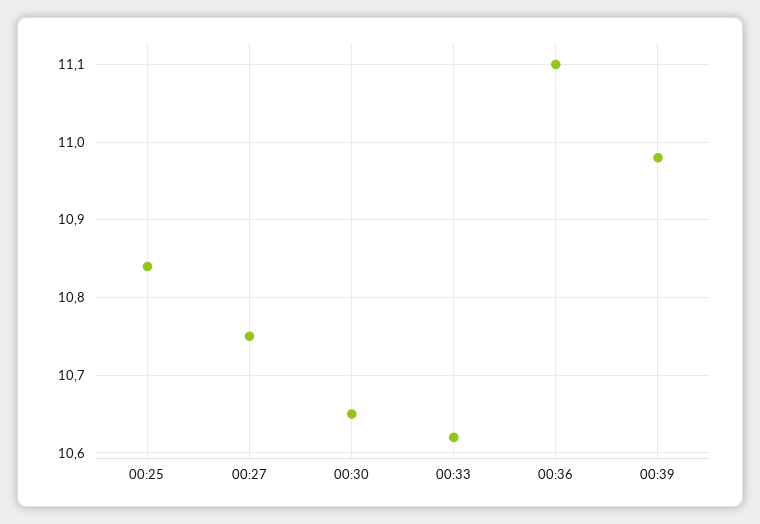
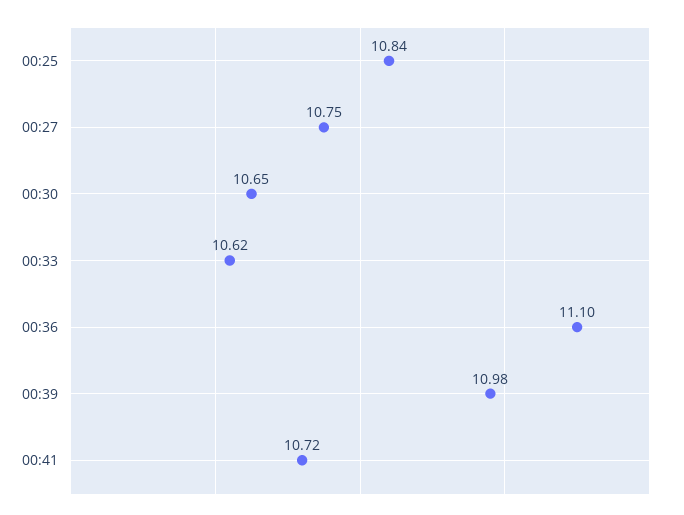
00:41: none -> 10.72

